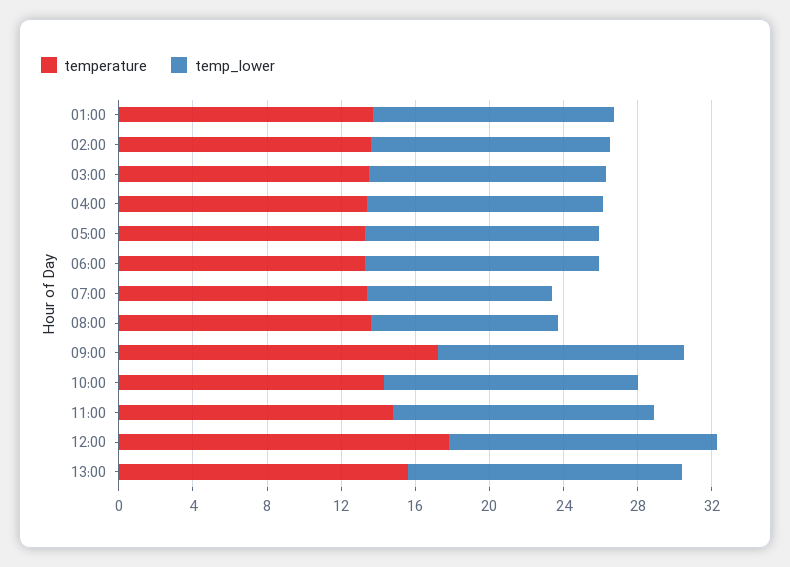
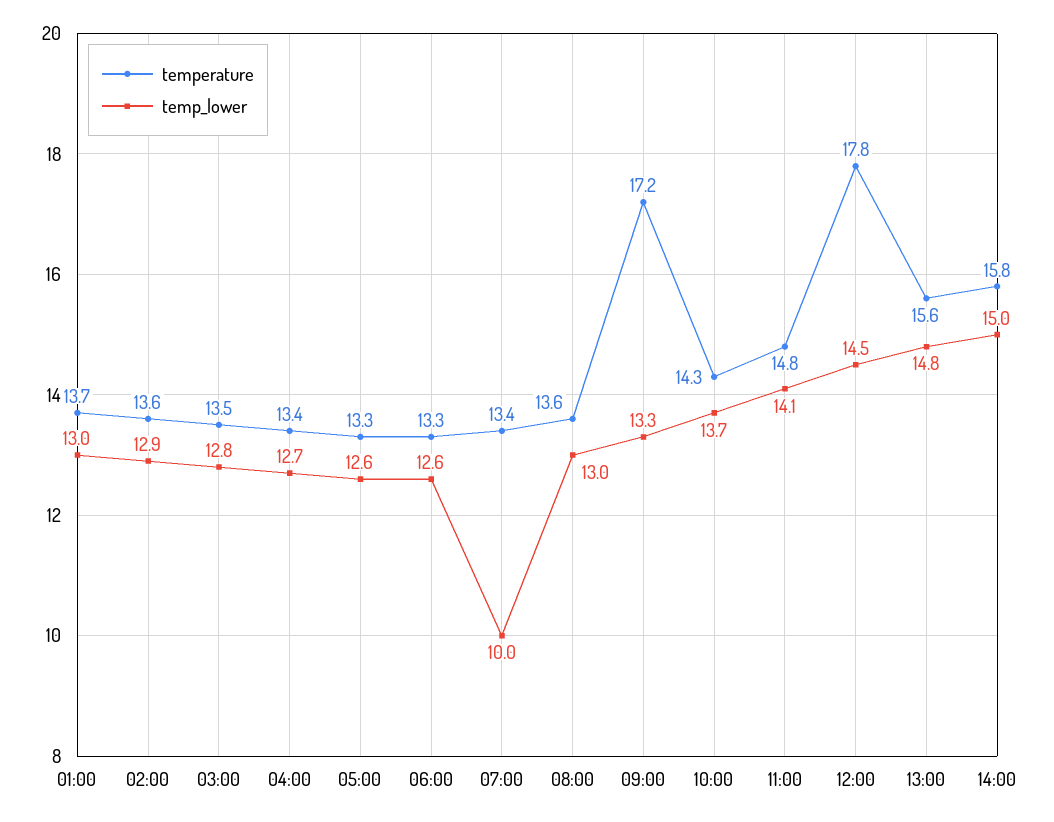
temp_lower, 08:00: 10 -> 13
temperature, 14:00: none -> 15.8
temp_lower, 14:00: none -> 15

